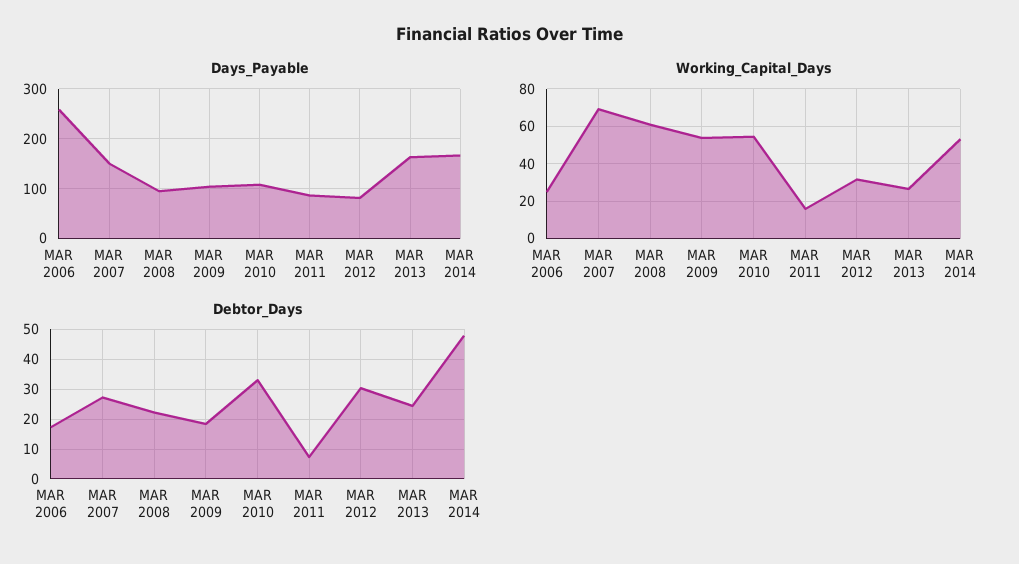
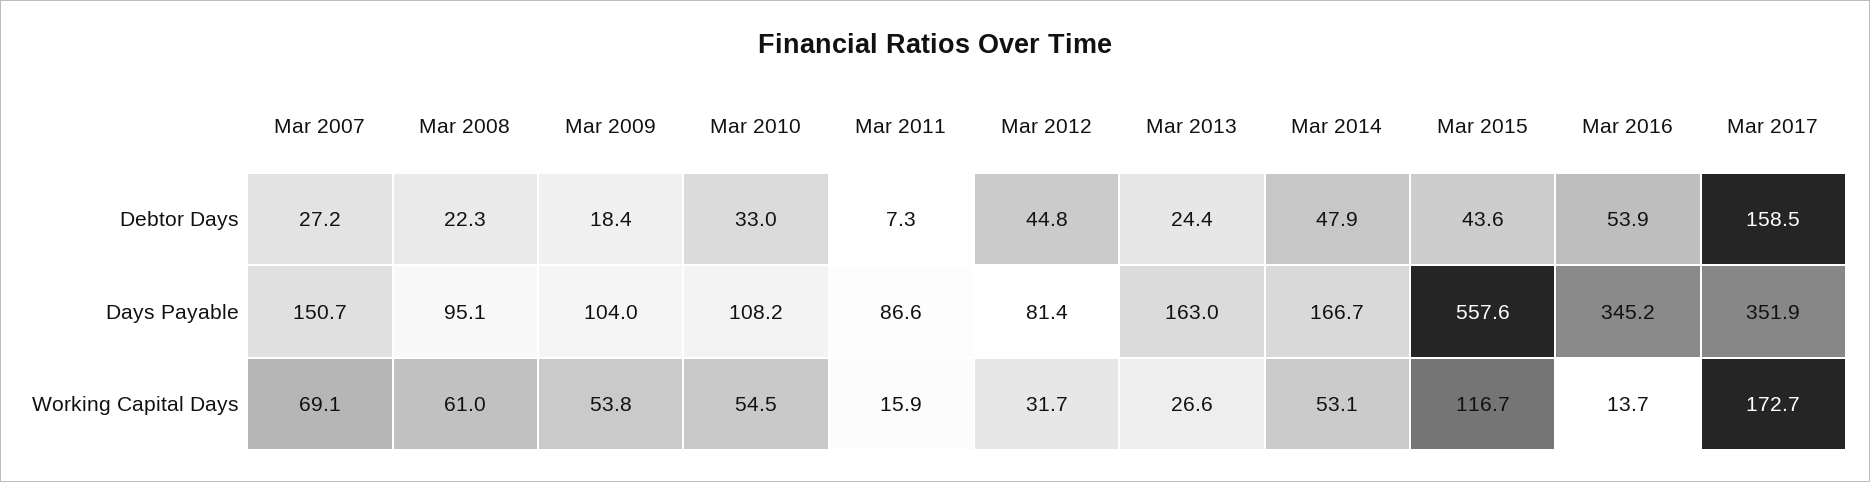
Days_Payable, MAR 2006: 260 -> none
Working_Capital_Days, MAR 2006: 25 -> none
Debtor_Days, MAR 2006: 17.5 -> none
Debtor_Days, MAR 2012: 30 -> 44.8
Debtor_Days, Mar 2015: none -> 43.6
Debtor_Days, Mar 2016: none -> 53.9
Debtor_Days, Mar 2017: none -> 158.5
Days_Payable, Mar 2015: none -> 557.6
Days_Payable, Mar 2016: none -> 345.2
Days_Payable, Mar 2017: none -> 351.9
Working_Capital_Days, Mar 2015: none -> 116.7
Working_Capital_Days, Mar 2016: none -> 13.7
Working_Capital_Days, Mar 2017: none -> 172.7

